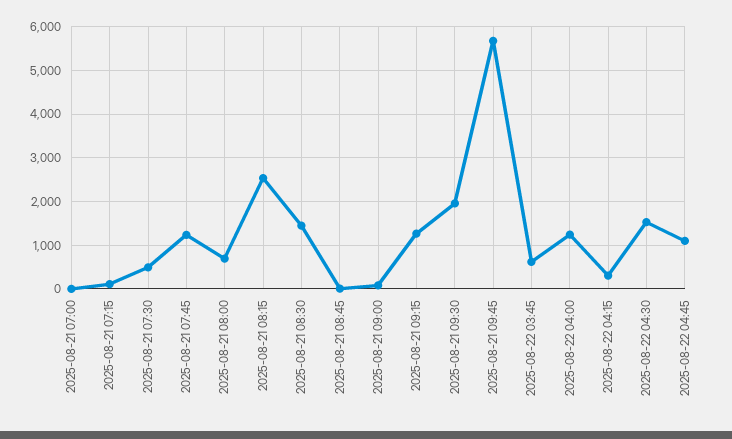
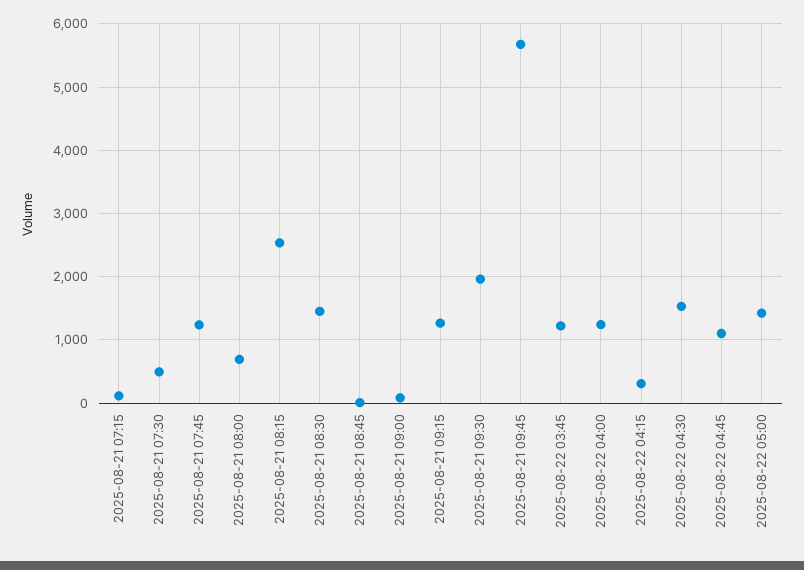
2025-08-21 07:00: 0 -> none
2025-08-22 03:45: 600 -> 1200
2025-08-22 05:00: none -> 1400

